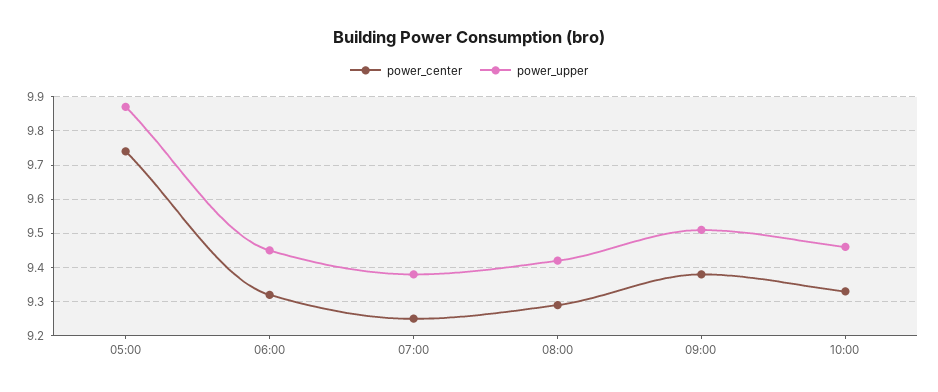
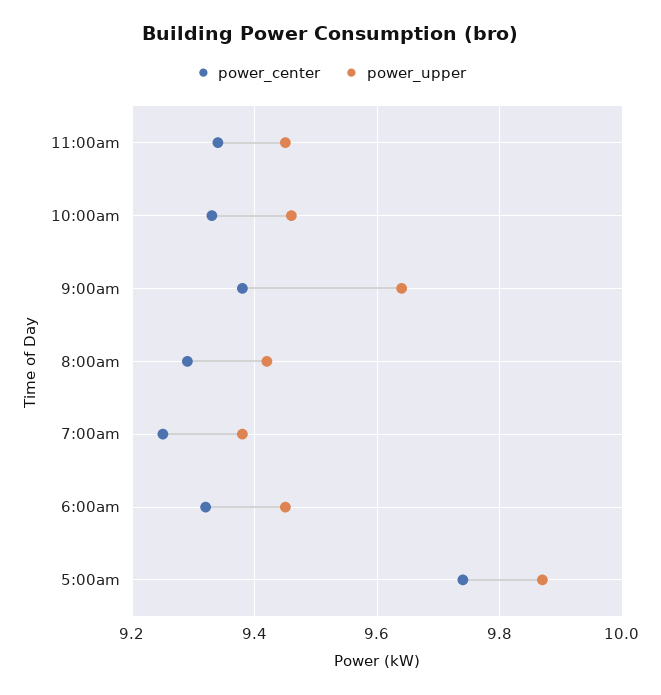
power_upper, 09:00: 9.5 -> 9.65
power_center, 11:00am: none -> 9.35
power_upper, 11:00am: none -> 9.45

